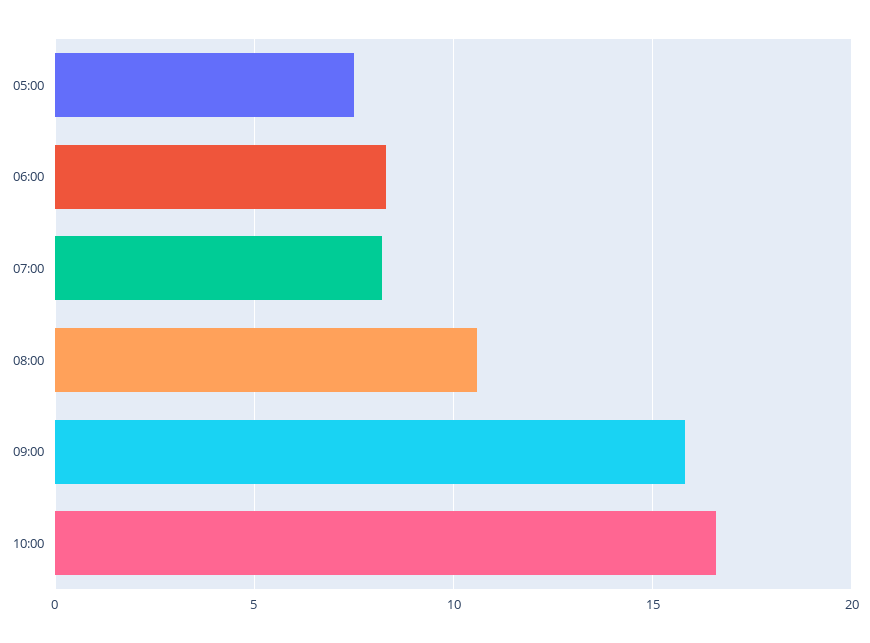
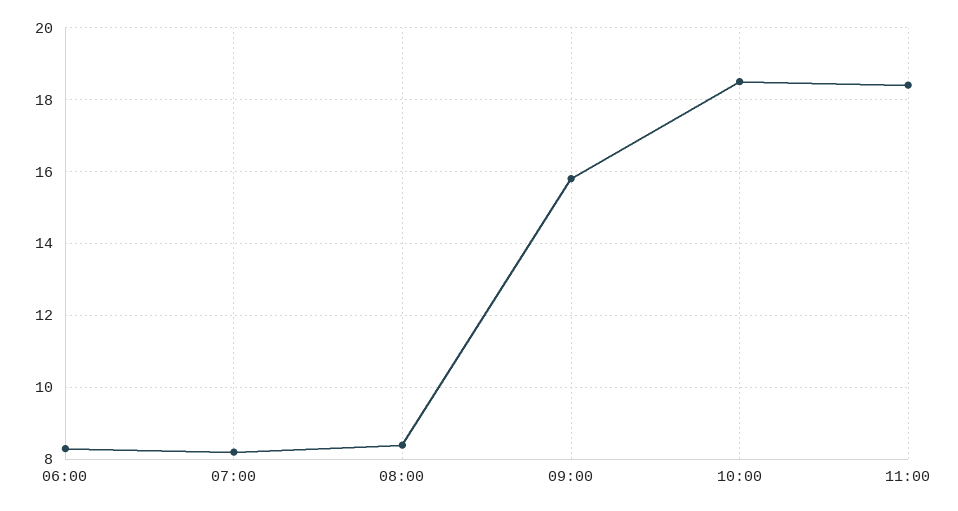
05:00: 7.5 -> none
08:00: 10.5 -> 8.5
10:00: 16.5 -> 18.5
11:00: none -> 18.5

